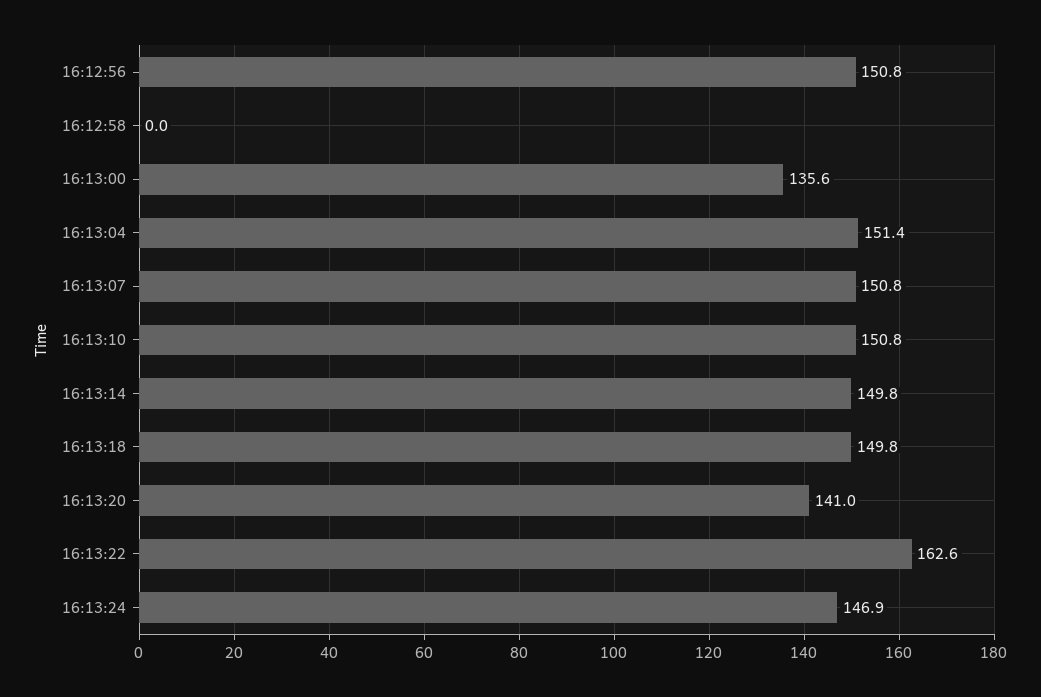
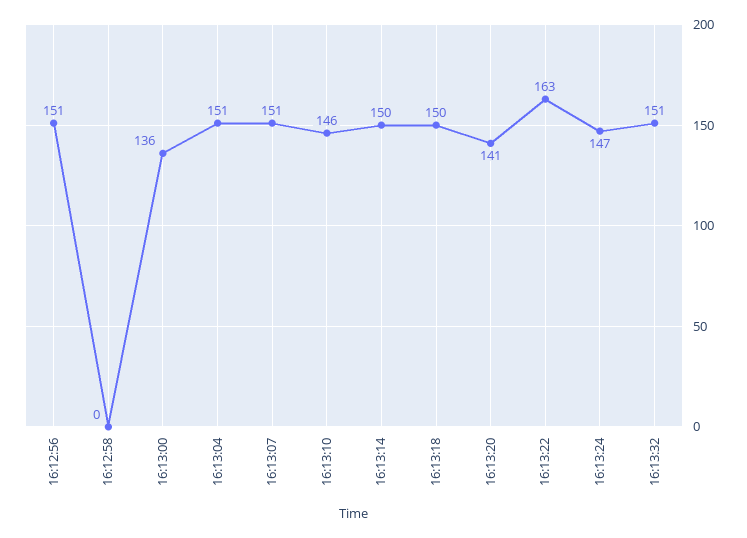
16:13:10: 150.8 -> 146
16:13:32: none -> 151

